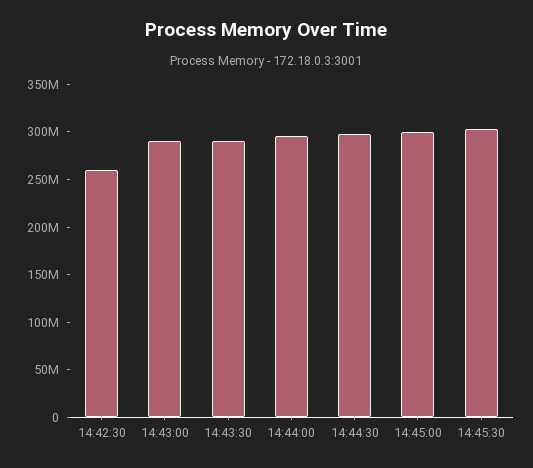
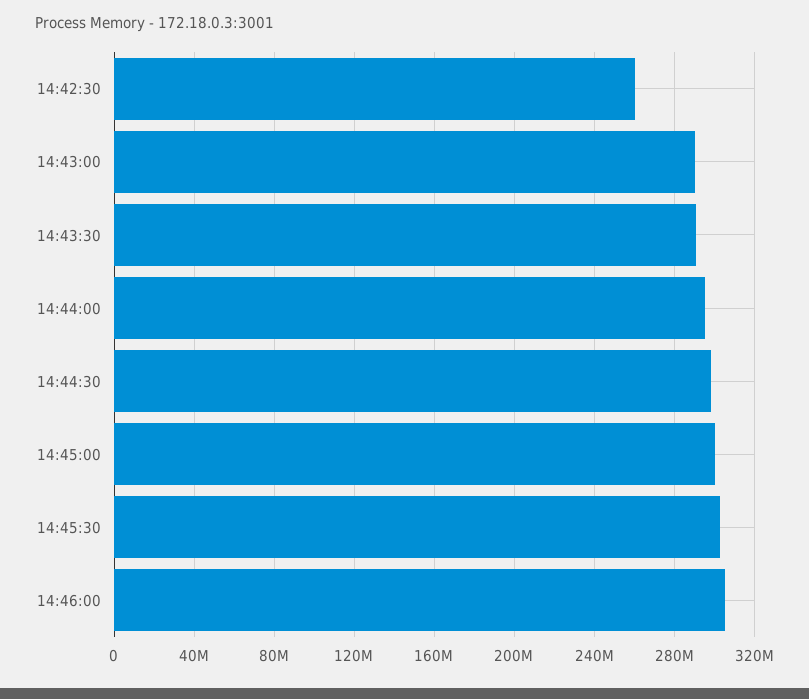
14:46:00: none -> 305000000

